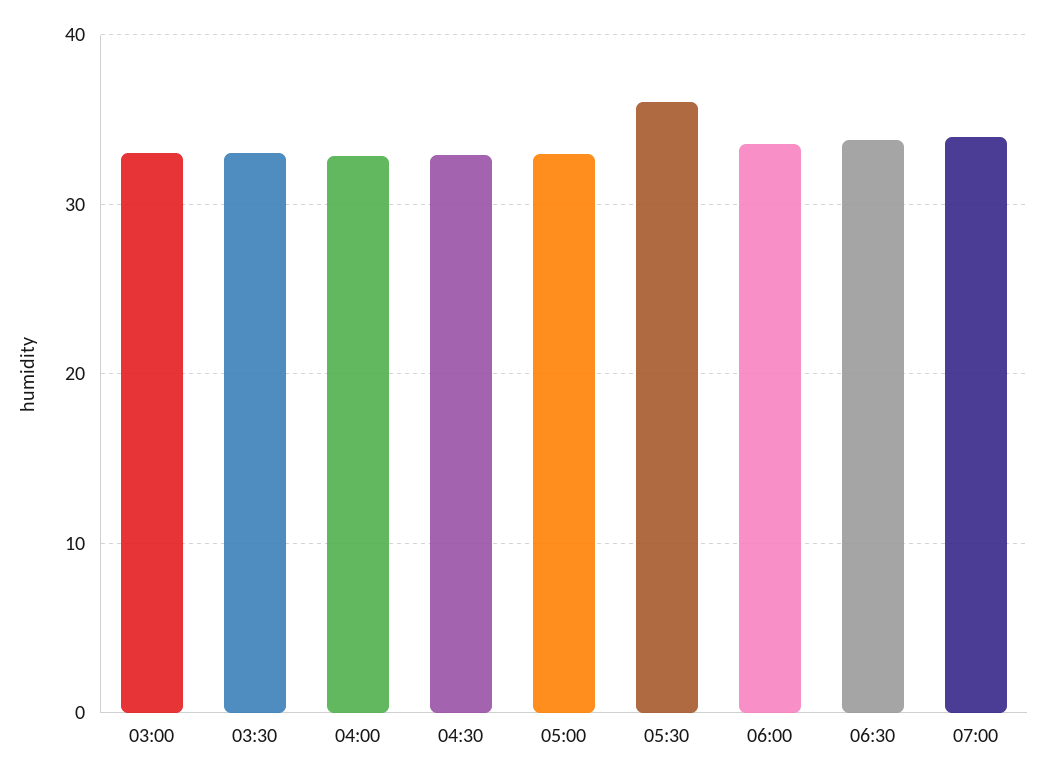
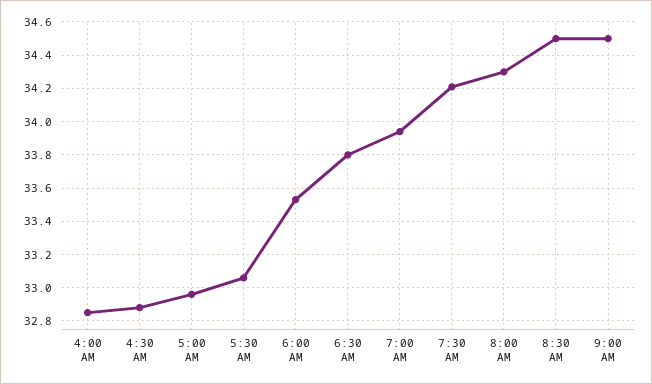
03:00: 33 -> none
03:30: 33 -> none
05:30: 36 -> 33.05
7:30 AM: none -> 34.2
8:00 AM: none -> 34.3
8:30 AM: none -> 34.5
9:00 AM: none -> 34.5

